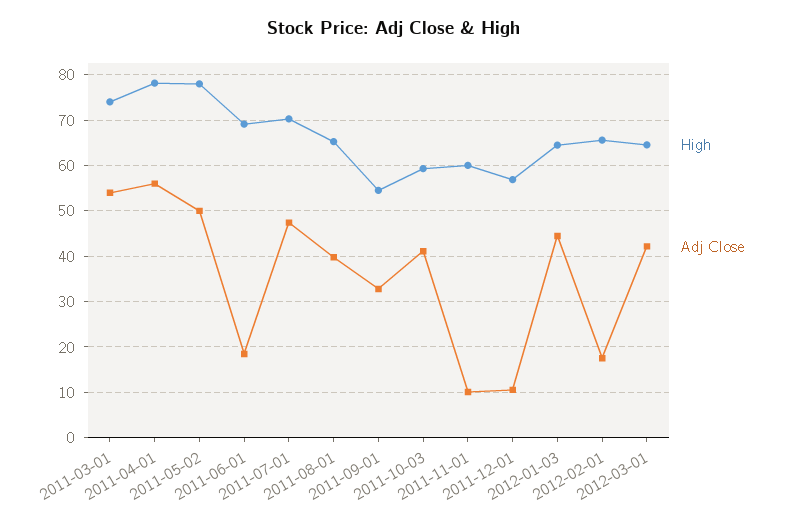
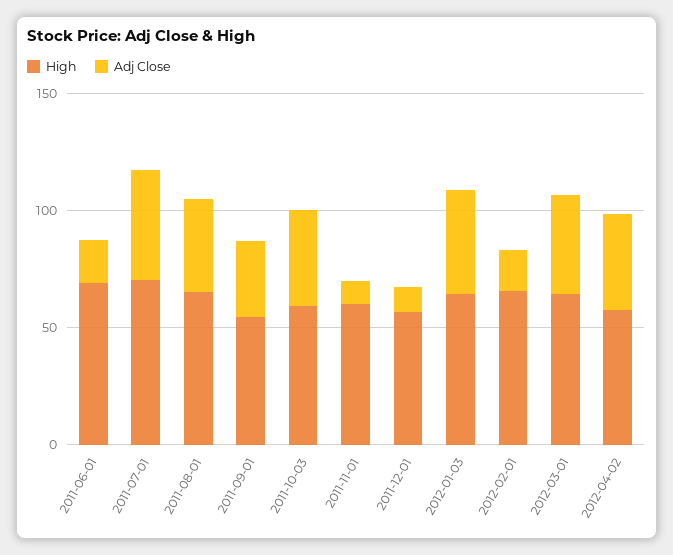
High, 2011-03-01: 74 -> none
Adj Close, 2011-03-01: 54 -> none
High, 2011-04-01: 78 -> none
Adj Close, 2011-04-01: 56 -> none
High, 2011-05-02: 78 -> none
Adj Close, 2011-05-02: 50 -> none
High, 2012-04-02: none -> 60
Adj Close, 2012-04-02: none -> 40

